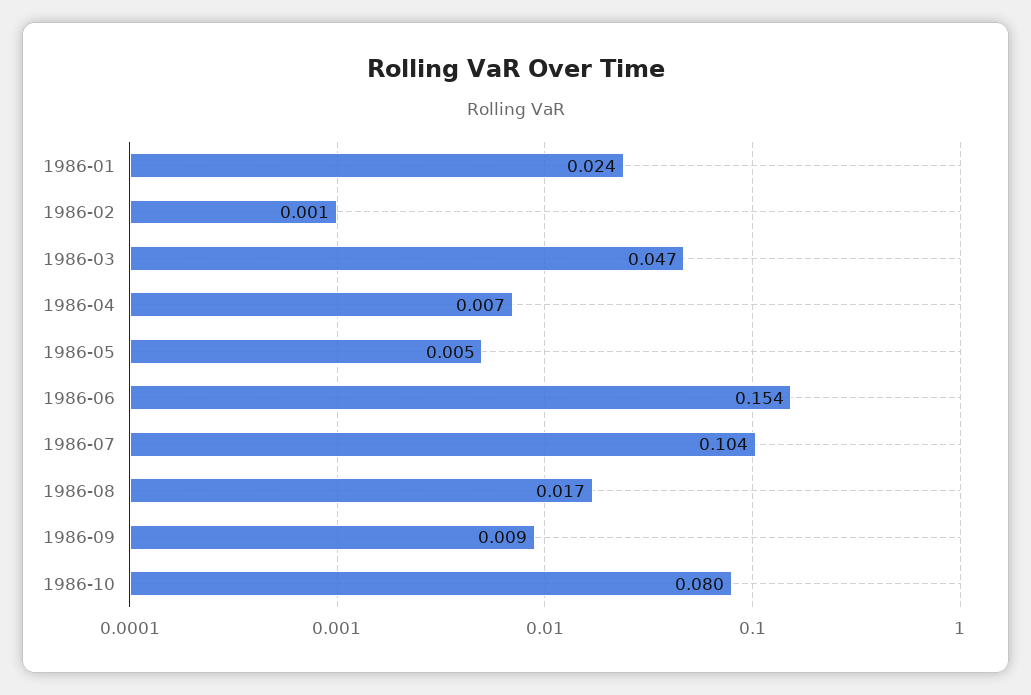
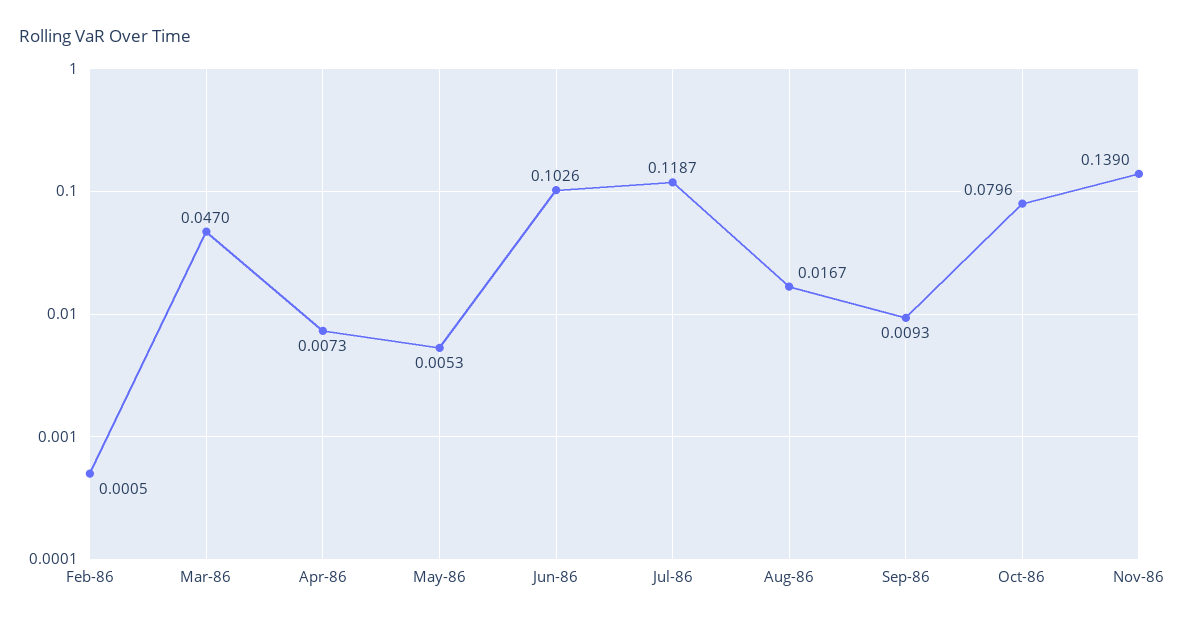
1986-01: 0.024 -> none
1986-06: 0.154 -> 0.1026
1986-07: 0.104 -> 0.1187
Nov-86: none -> 0.139

